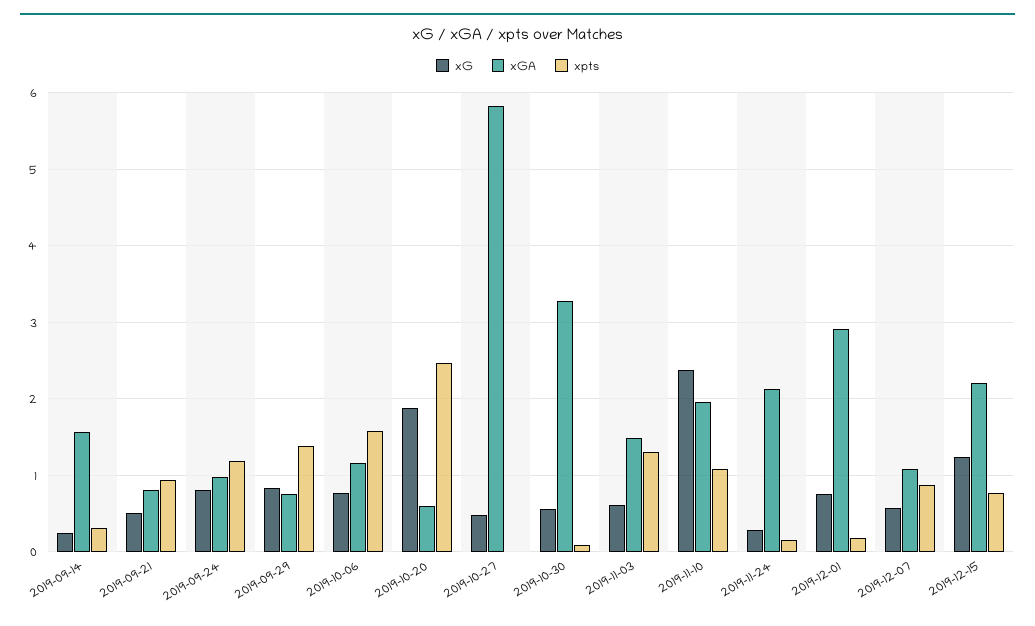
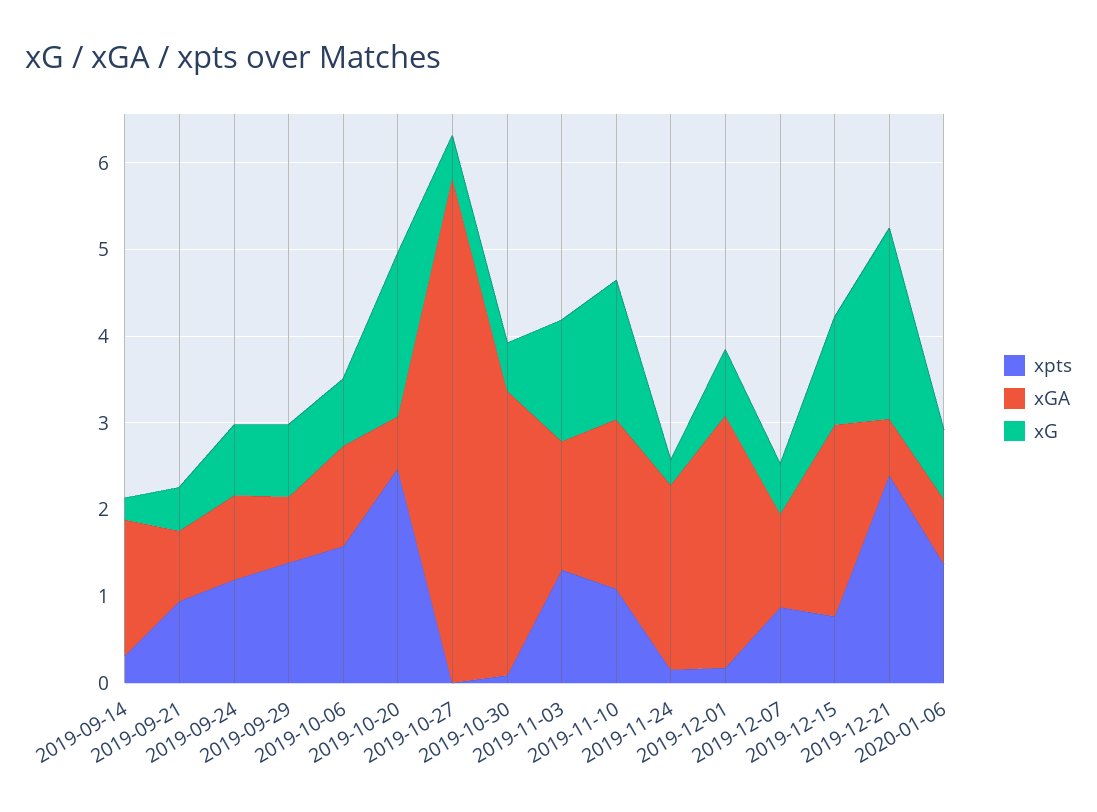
xG, 2019-11-03: 0.6 -> 1.4
xG, 2019-11-10: 2.4 -> 1.6
xpts, 2019-12-21: none -> 2.4
xGA, 2019-12-21: none -> 0.6
xG, 2019-12-21: none -> 2.2
xpts, 2020-01-06: none -> 1.4
xGA, 2020-01-06: none -> 0.8
xG, 2020-01-06: none -> 0.8

